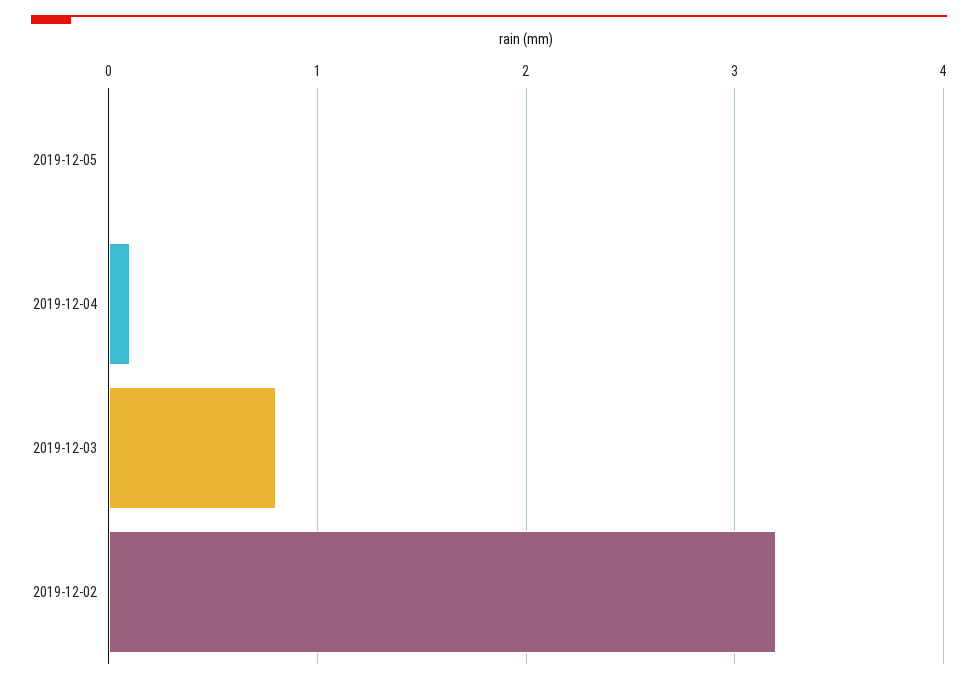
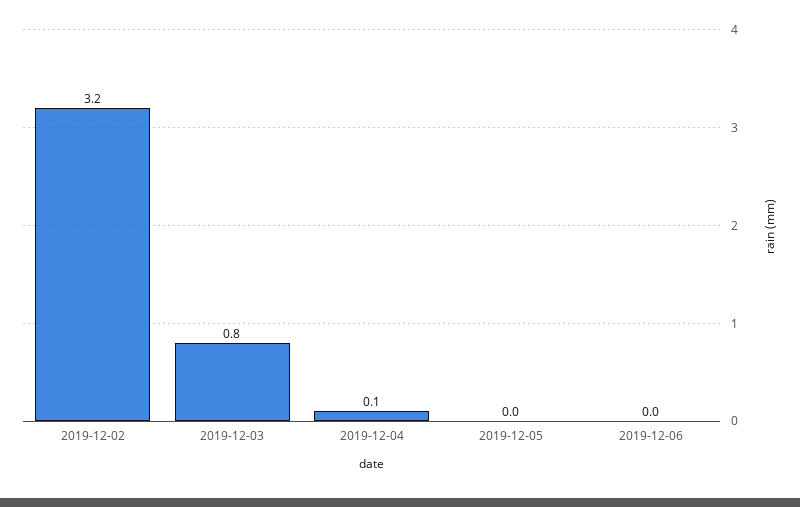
2019-12-06: none -> 0

